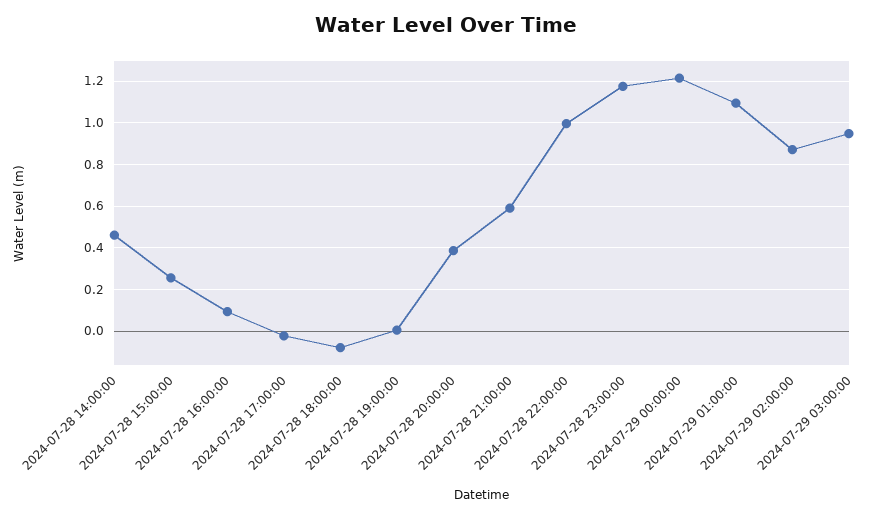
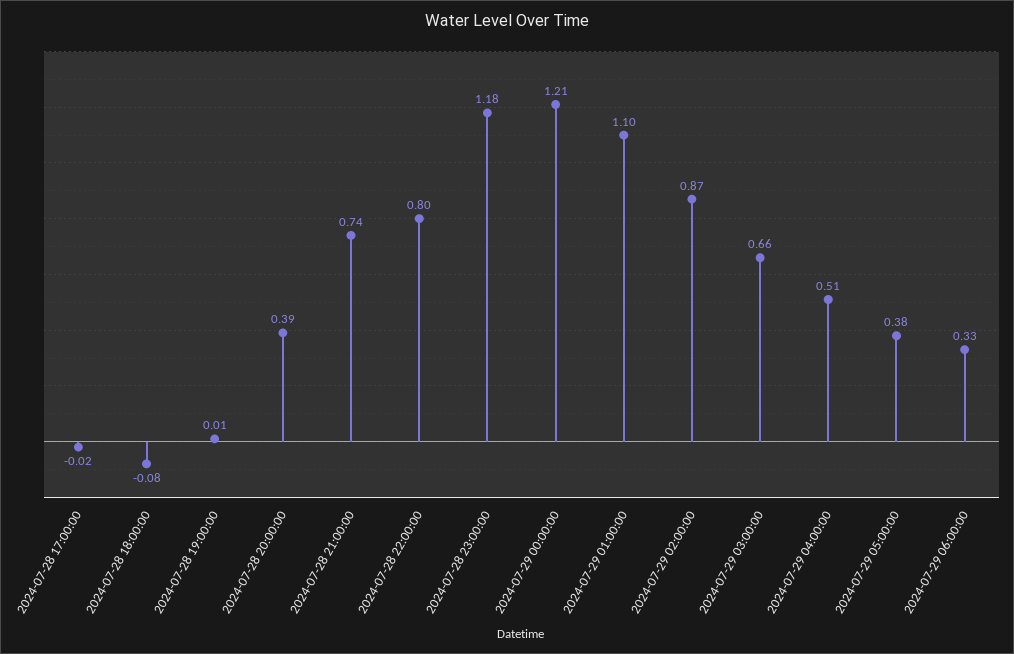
2024-07-28 14:00:00: 0.45 -> none
2024-07-28 15:00:00: 0.25 -> none
2024-07-28 16:00:00: 0.1 -> none
2024-07-28 21:00:00: 0.6 -> 0.74
2024-07-28 22:00:00: 1 -> 0.8
2024-07-29 03:00:00: 0.95 -> 0.66
2024-07-29 04:00:00: none -> 0.51
2024-07-29 05:00:00: none -> 0.38
2024-07-29 06:00:00: none -> 0.33

